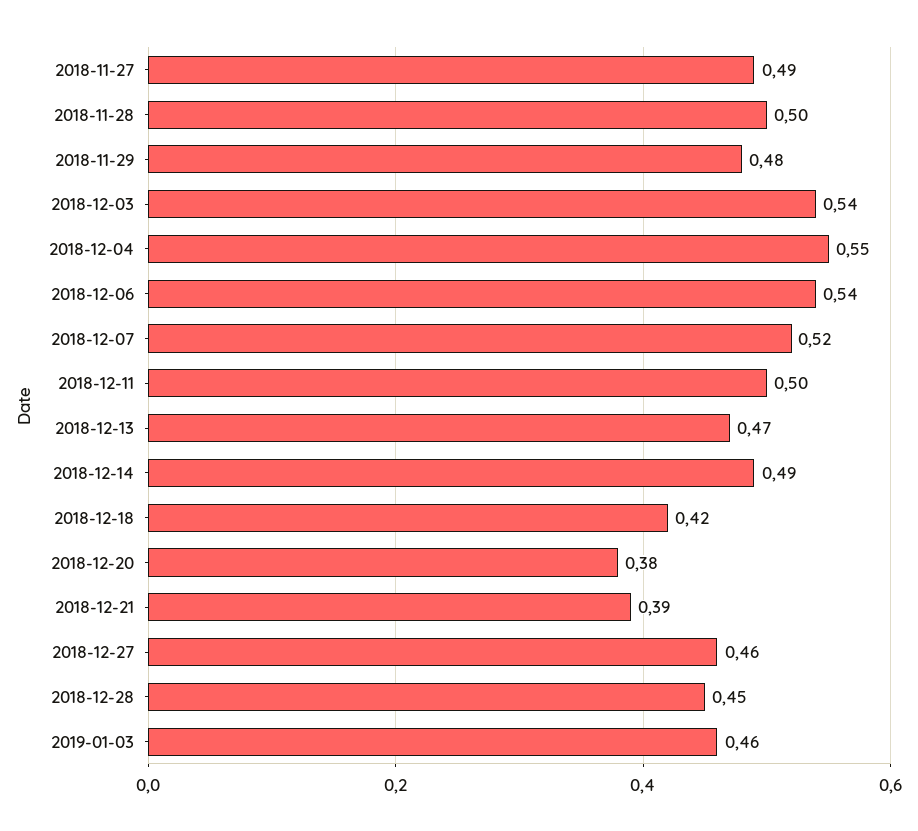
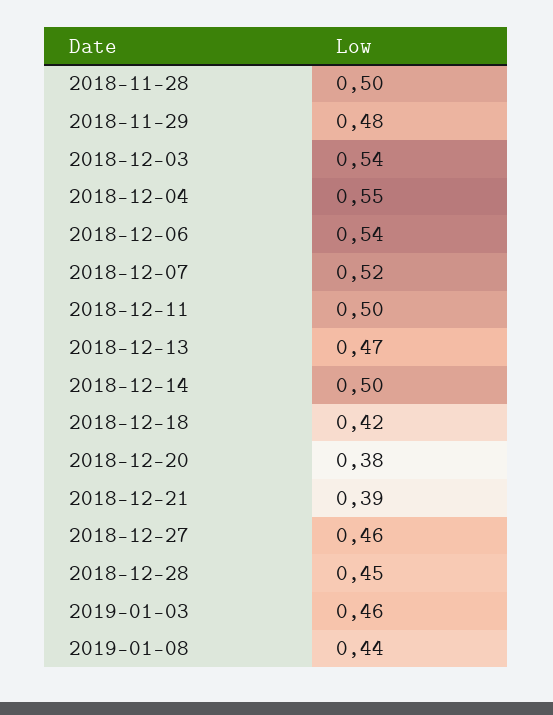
2018-11-27: 0.49 -> none
2018-12-14: 0.49 -> 0.5
2019-01-08: none -> 0.44

